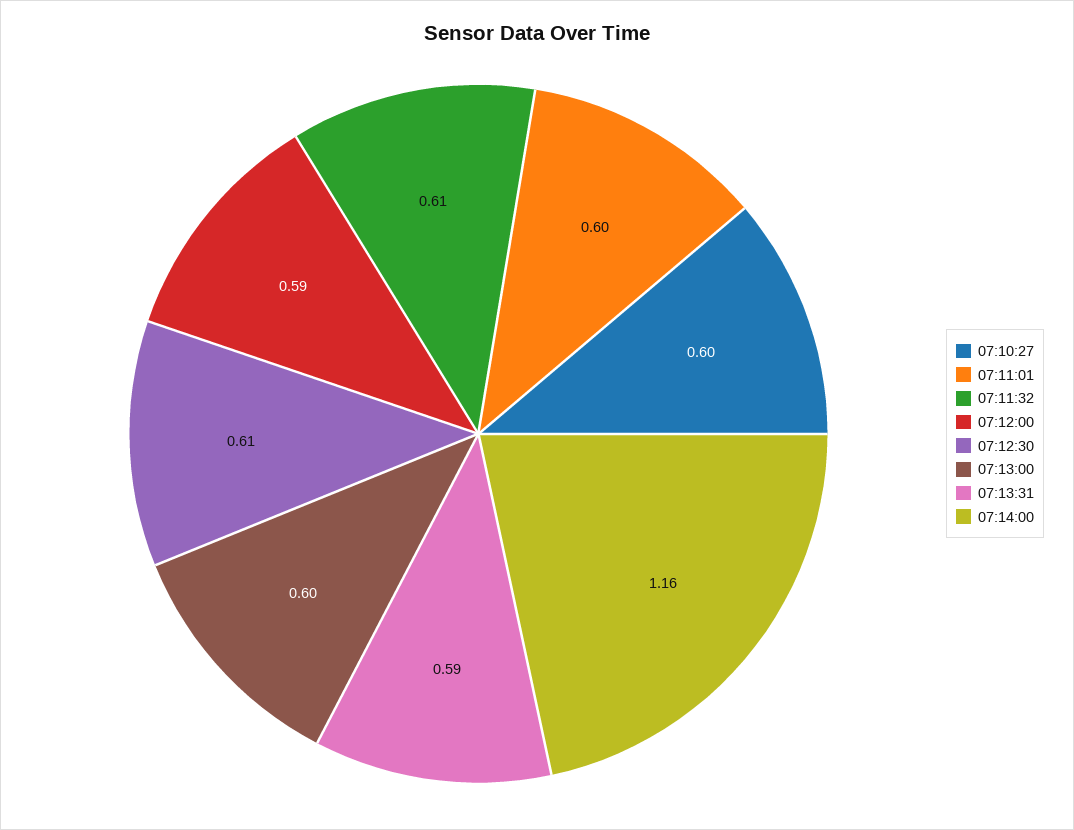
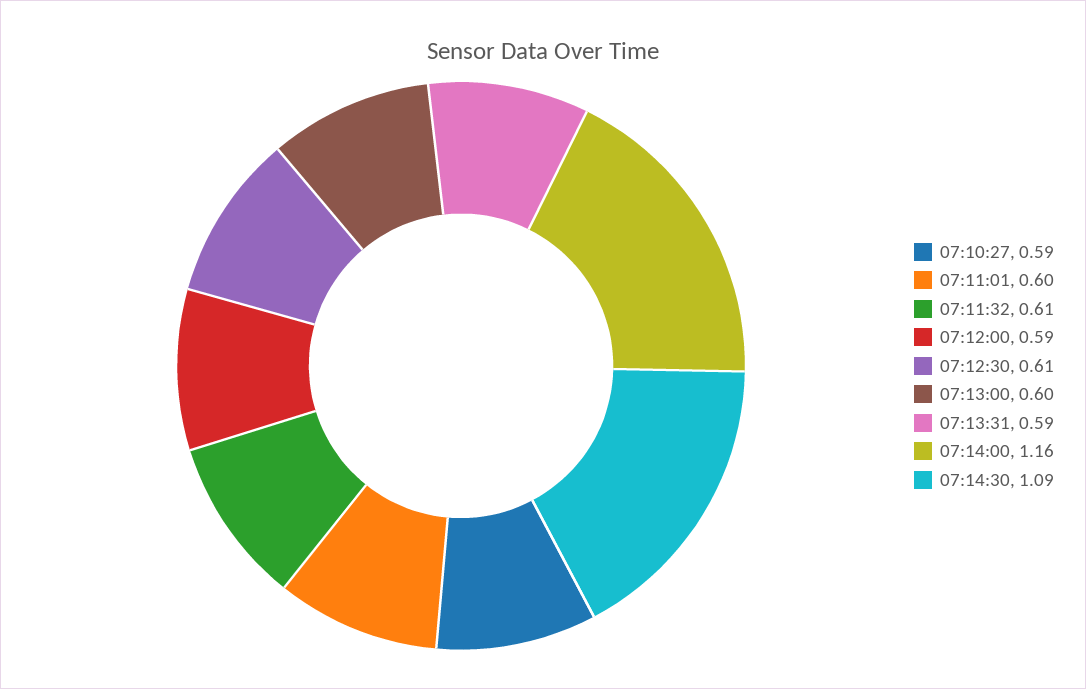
07:10:27: 0.6 -> 0.59
07:14:30: none -> 1.09

